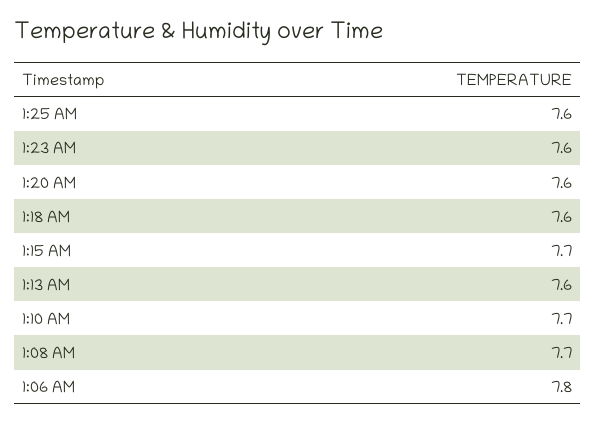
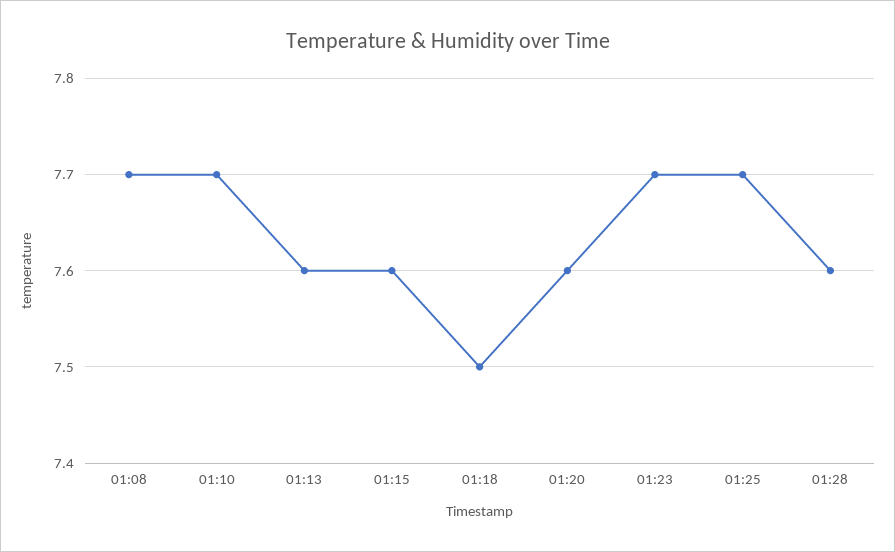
1:25 AM: 7.6 -> 7.7
1:23 AM: 7.6 -> 7.7
1:18 AM: 7.6 -> 7.5
1:15 AM: 7.7 -> 7.6
1:06 AM: 7.8 -> none
01:28: none -> 7.6

